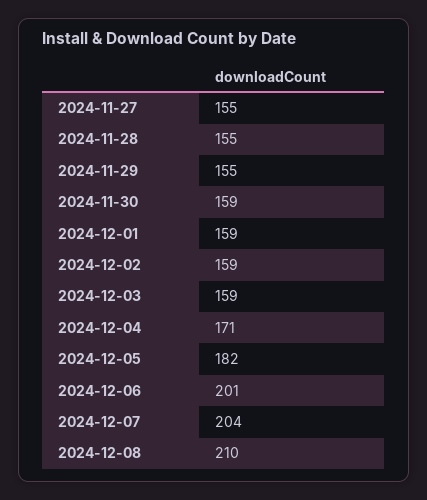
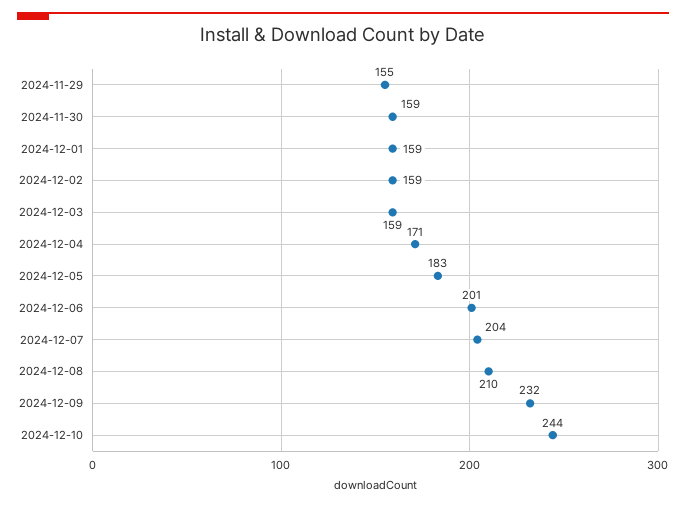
2024-11-27: 155 -> none
2024-11-28: 155 -> none
2024-12-05: 182 -> 183
2024-12-09: none -> 232
2024-12-10: none -> 244

